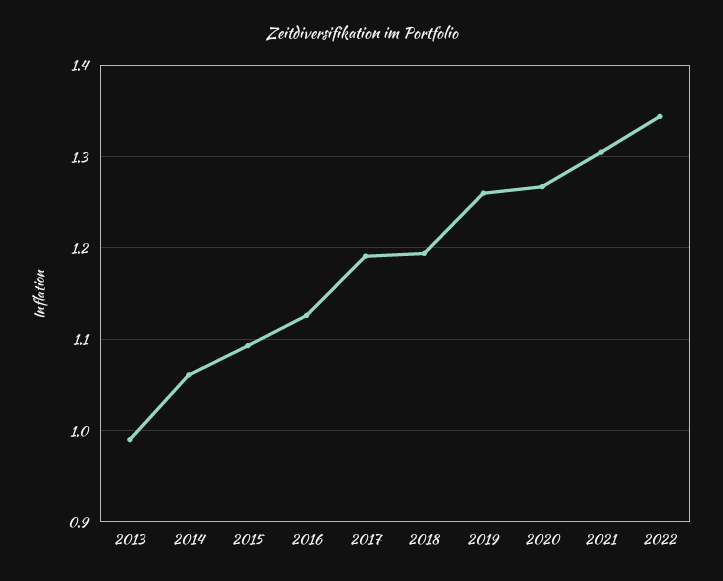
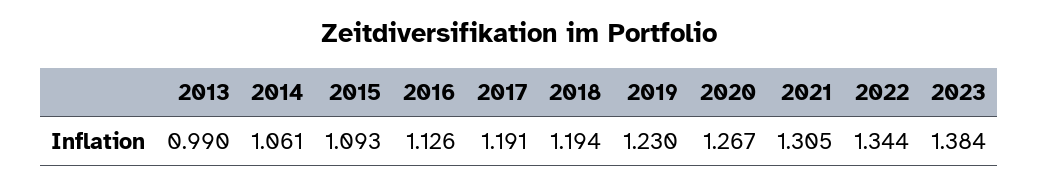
2019: 1.26 -> 1.23
2023: none -> 1.384

